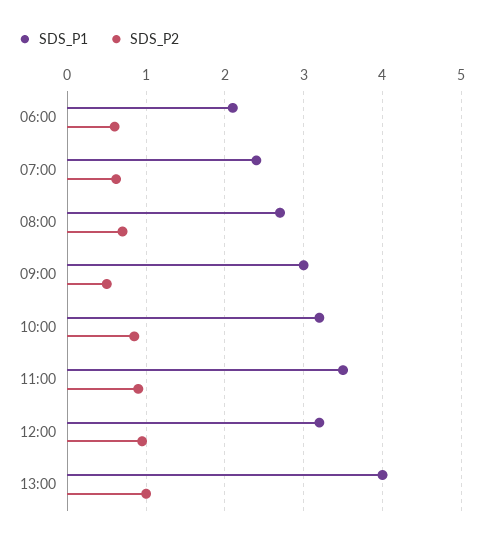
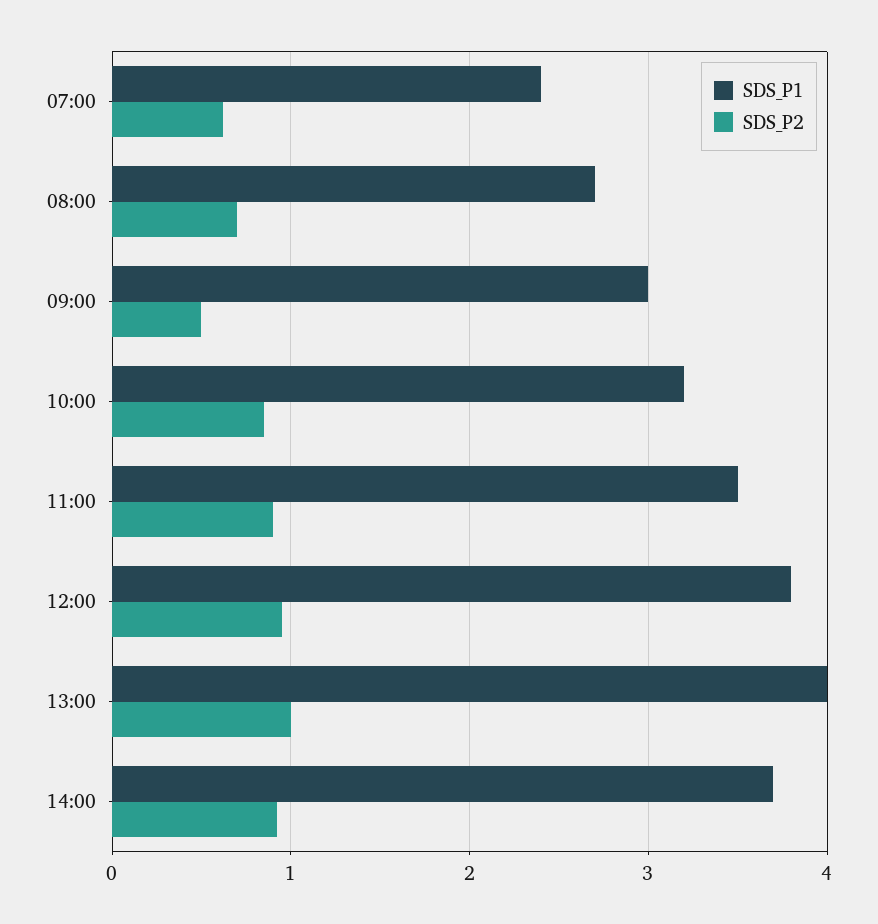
SDS_P1, 06:00: 2.1 -> none
SDS_P2, 06:00: 0.6 -> none
SDS_P1, 12:00: 3.2 -> 3.8
SDS_P1, 14:00: none -> 3.7
SDS_P2, 14:00: none -> 0.9

